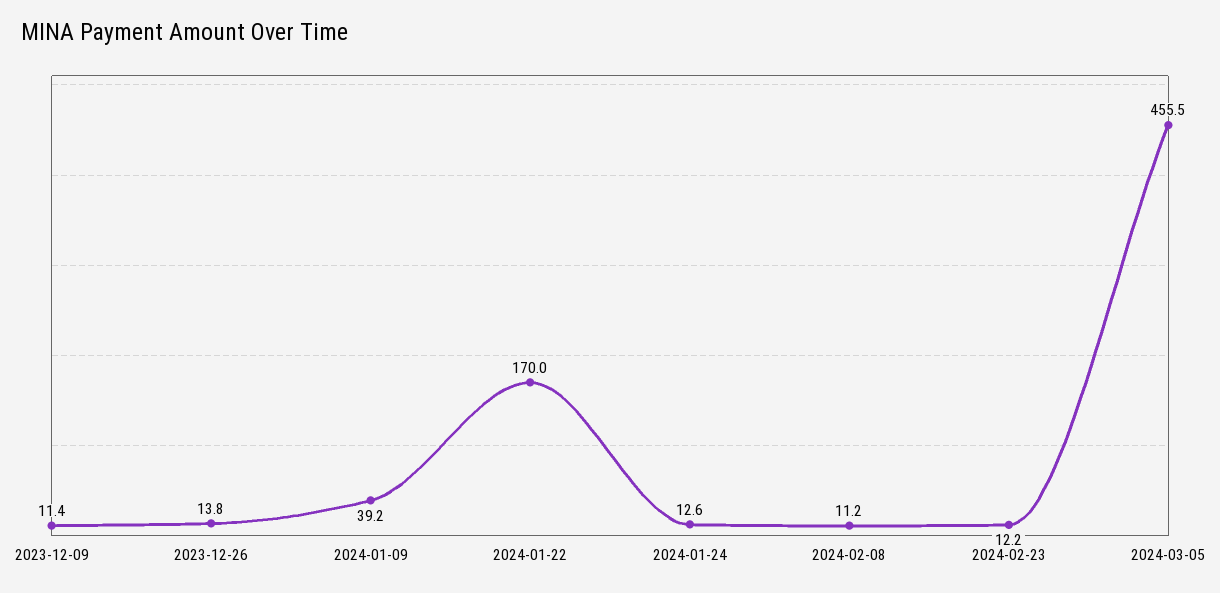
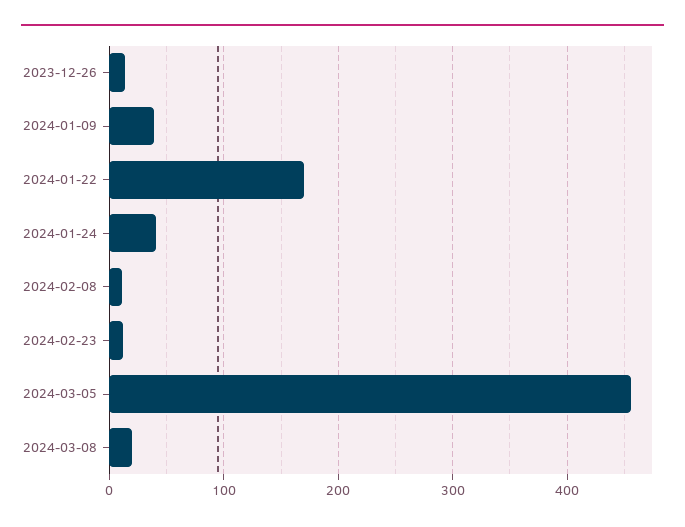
2023-12-09: 11.4 -> none
2024-01-24: 12.6 -> 40
2024-03-08: none -> 20

